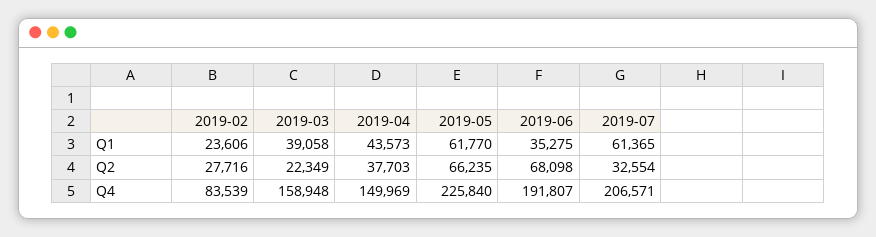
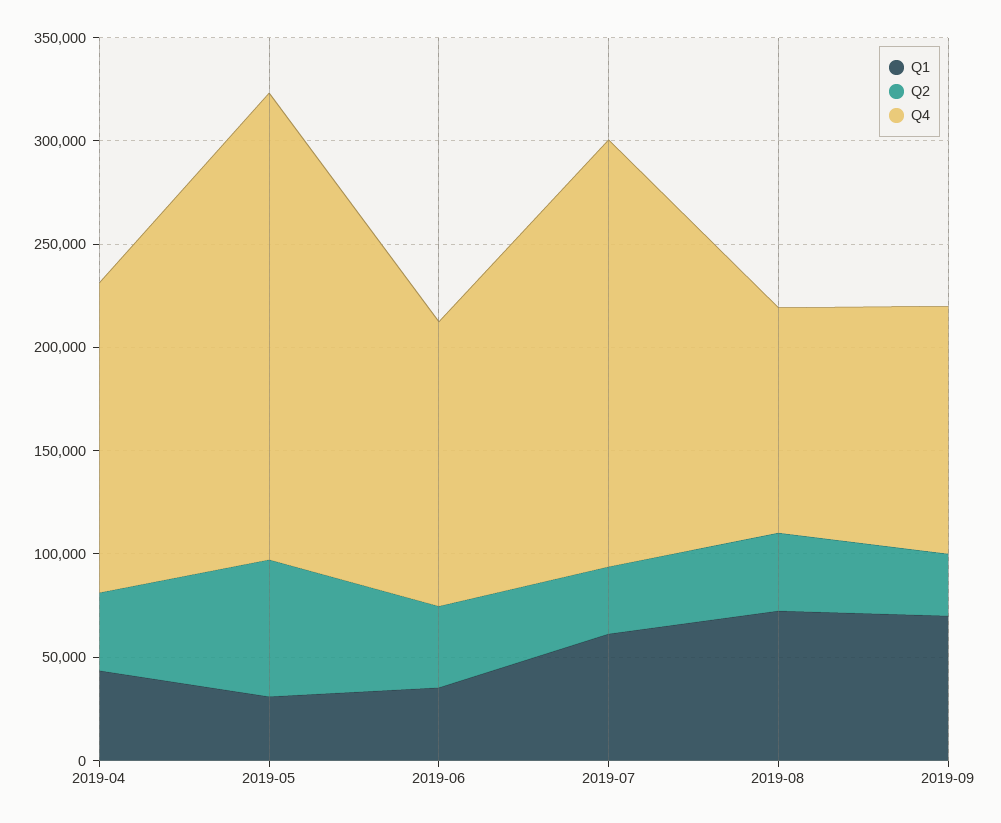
Q1, 2019-02: 23606 -> none
Q1, 2019-03: 39058 -> none
Q1, 2019-05: 61770 -> 30000
Q2, 2019-02: 27716 -> none
Q2, 2019-03: 22349 -> none
Q2, 2019-06: 68098 -> 40000
Q4, 2019-02: 83539 -> none
Q4, 2019-03: 158948 -> none
Q4, 2019-06: 191807 -> 140000
Q1, 2019-08: none -> 70000
Q2, 2019-08: none -> 40000
Q4, 2019-08: none -> 110000
Q1, 2019-09: none -> 70000
Q2, 2019-09: none -> 30000
Q4, 2019-09: none -> 120000

